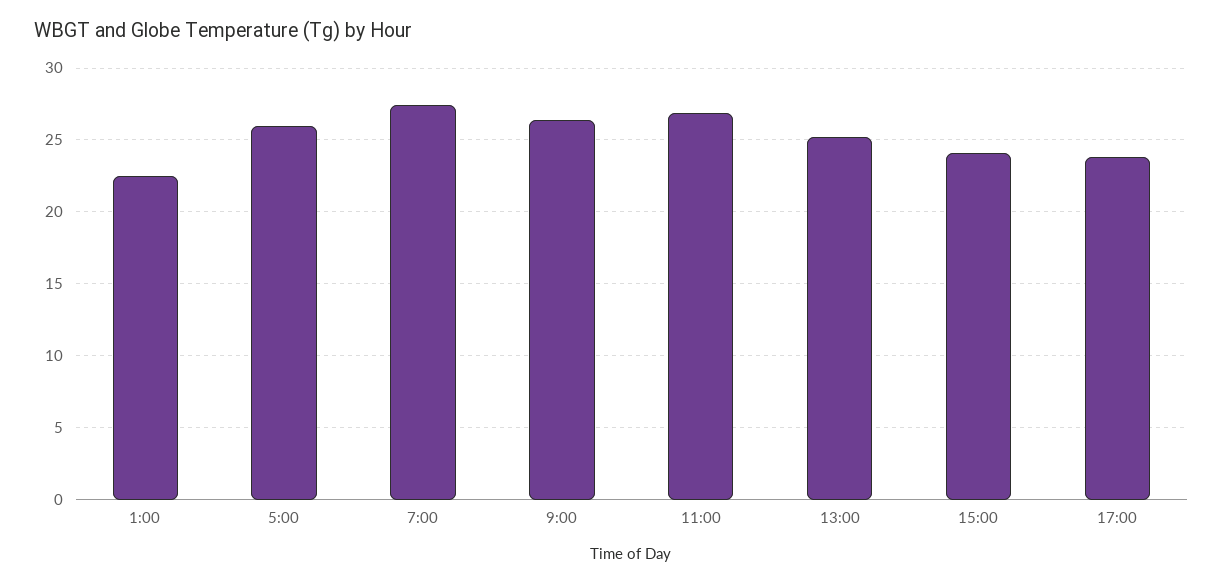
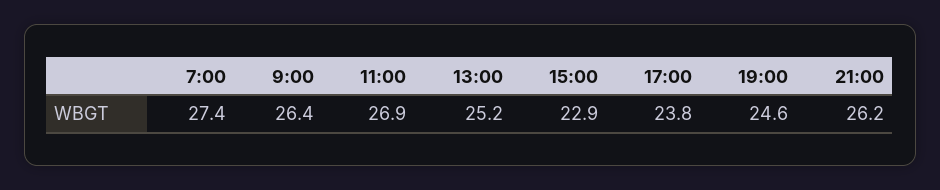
1:00: 22.5 -> none
5:00: 26 -> none
15:00: 24 -> 22.9
19:00: none -> 24.6
21:00: none -> 26.2

